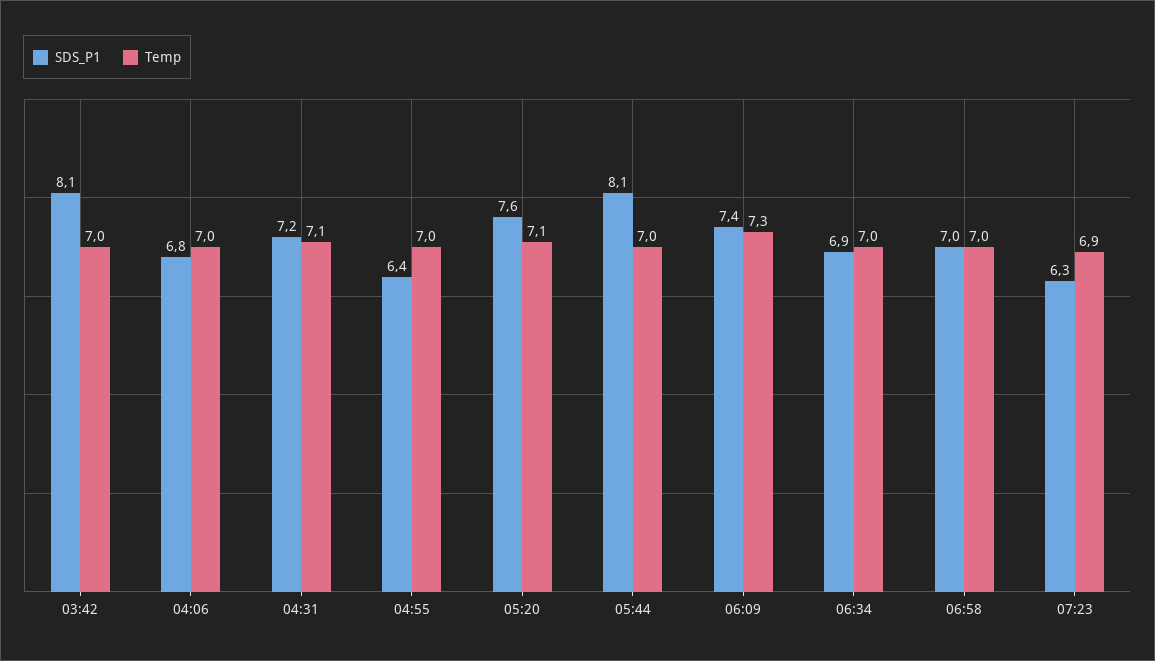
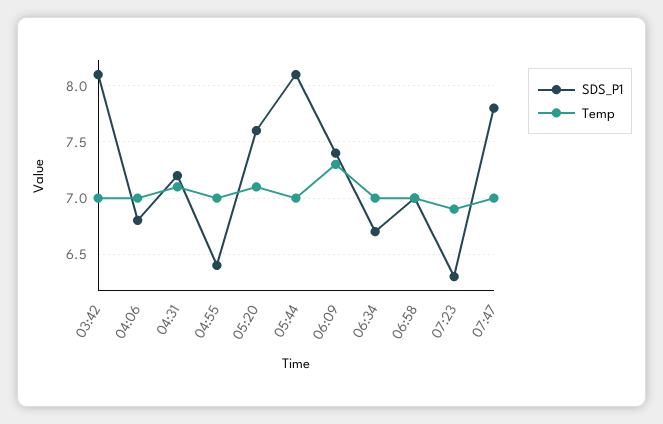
SDS_P1, 06:34: 6.9 -> 6.7
SDS_P1, 07:47: none -> 7.8
Temp, 07:47: none -> 7

